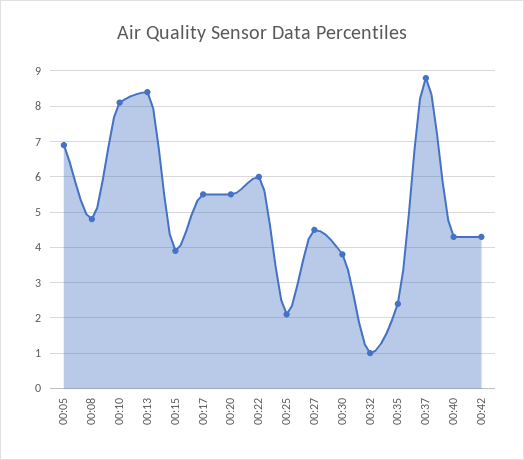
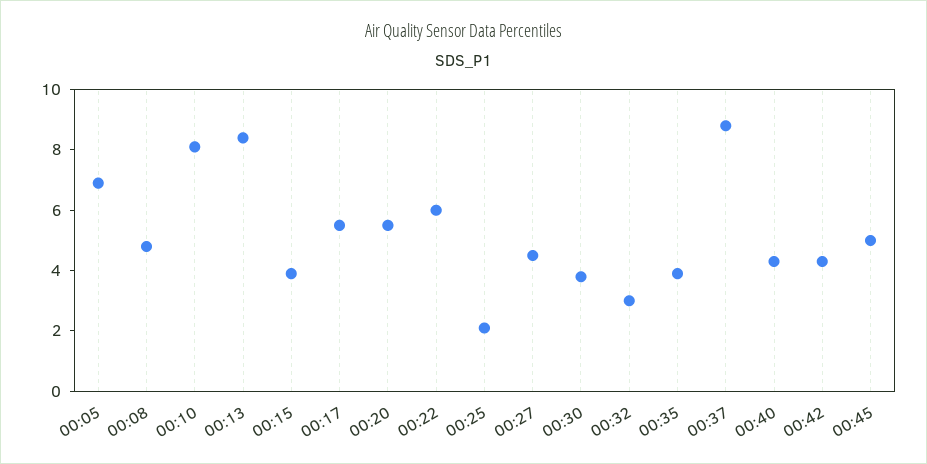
00:32: 1 -> 3
00:35: 2.5 -> 4
00:45: none -> 5

